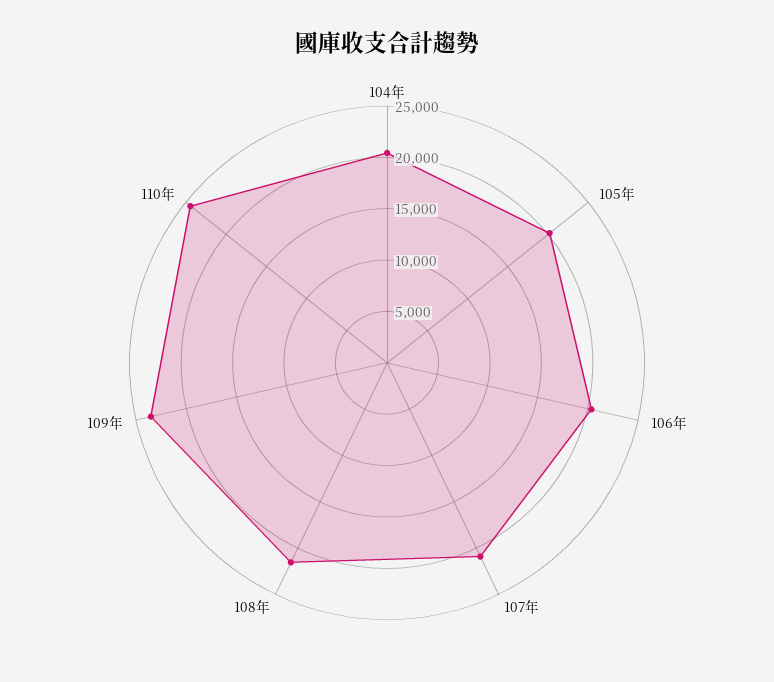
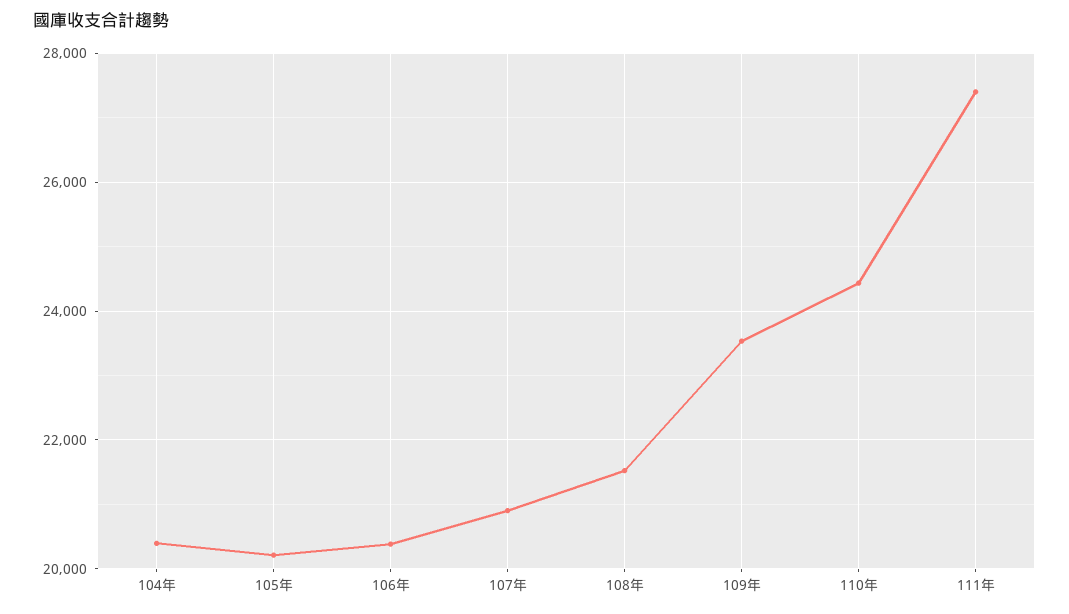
111年: none -> 27400

